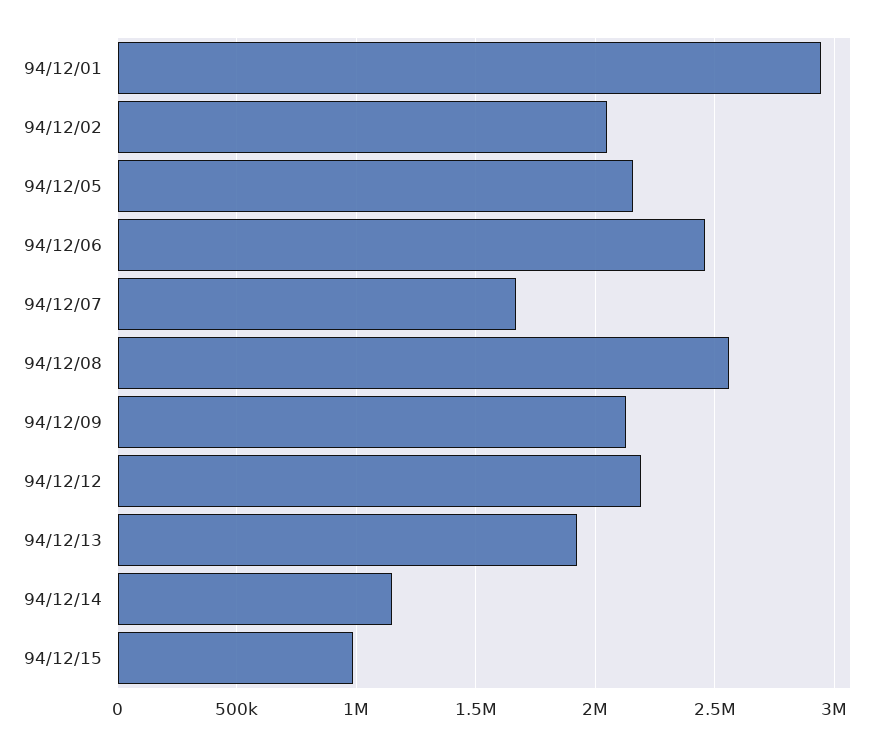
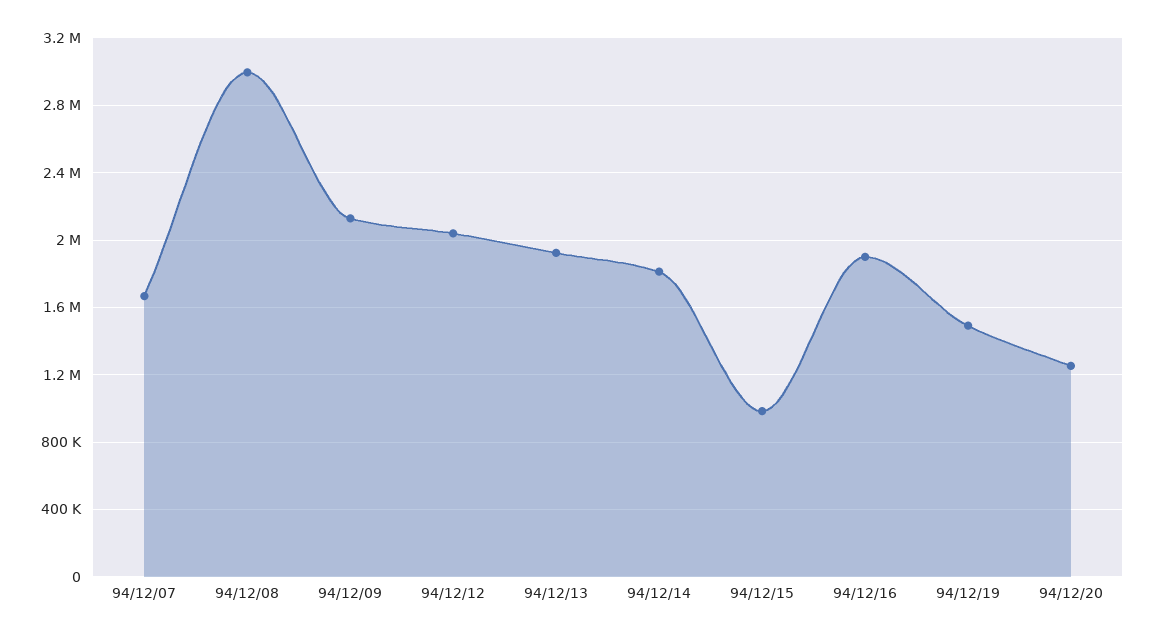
94/12/01: 2950000 -> none
94/12/02: 2050000 -> none
94/12/05: 2150000 -> none
94/12/06: 2450000 -> none
94/12/08: 2550000 -> 3000000
94/12/12: 2200000 -> 2050000
94/12/14: 1150000 -> 1800000
94/12/16: none -> 1900000
94/12/19: none -> 1500000
94/12/20: none -> 1250000

